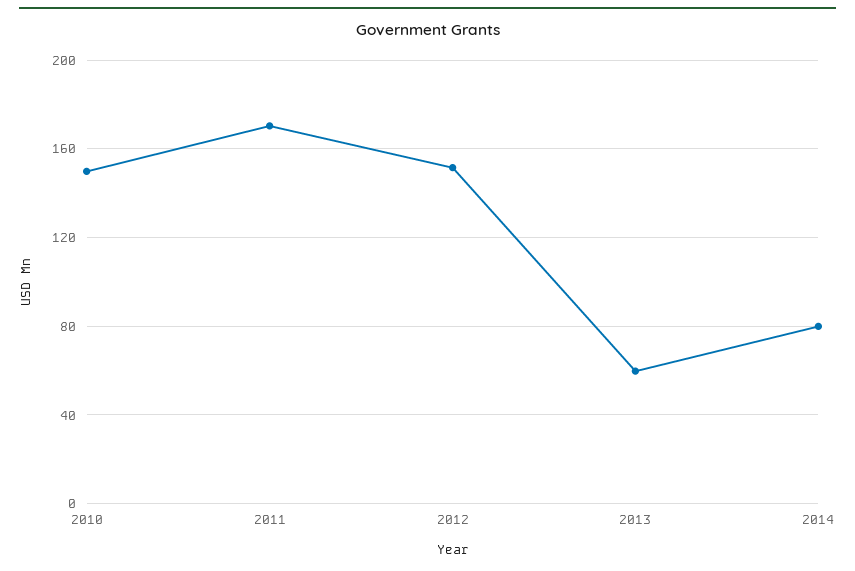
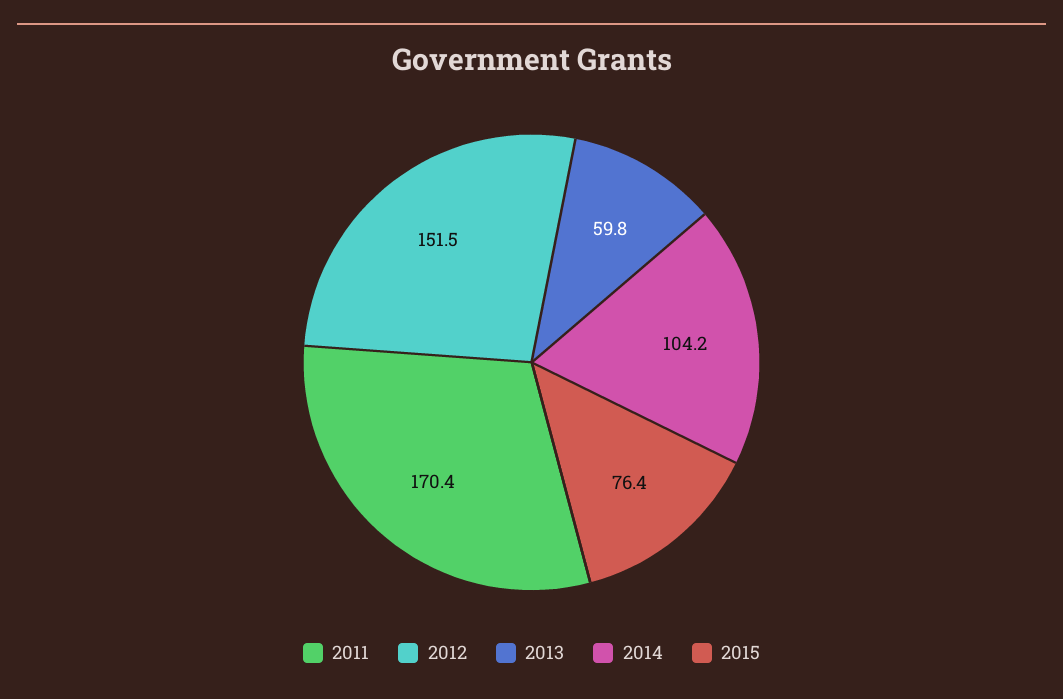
2010: 150 -> none
2014: 80 -> 104.2
2015: none -> 76.4

